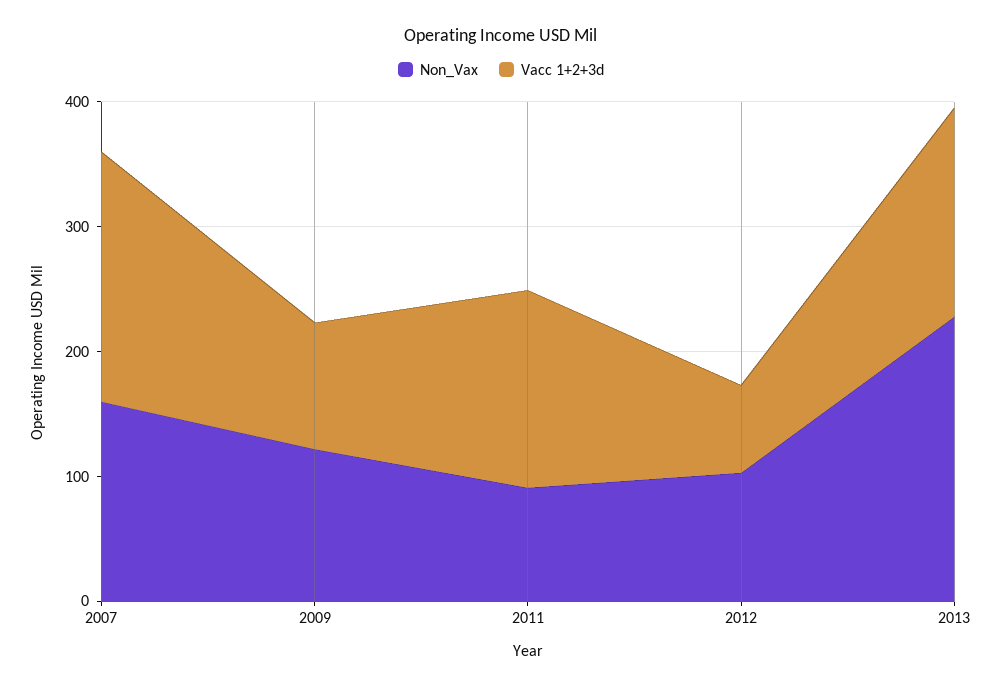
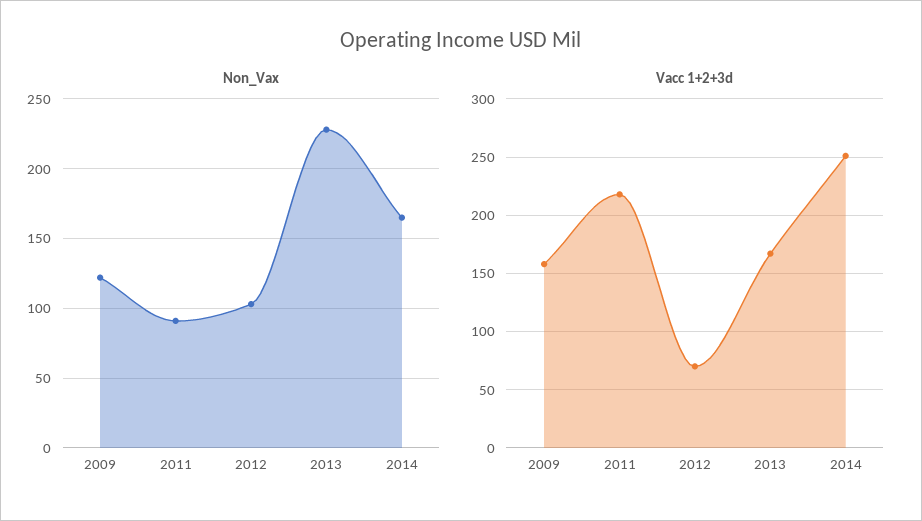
Non_Vax, 2007: 160 -> none
Vacc 1+2+3d, 2007: 200 -> none
Vacc 1+2+3d, 2009: 100 -> 160
Vacc 1+2+3d, 2011: 160 -> 220
Non_Vax, 2014: none -> 165
Vacc 1+2+3d, 2014: none -> 250

